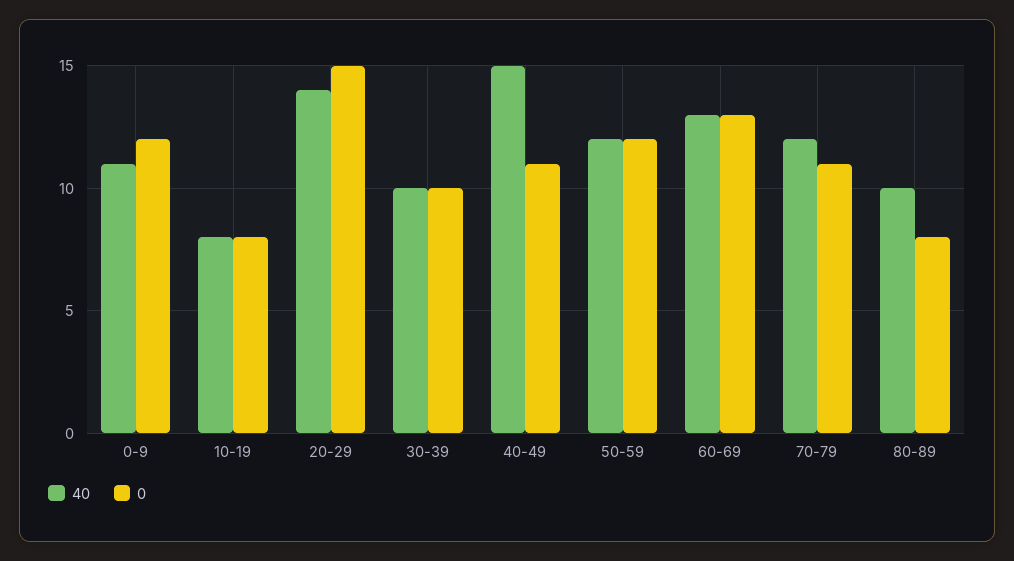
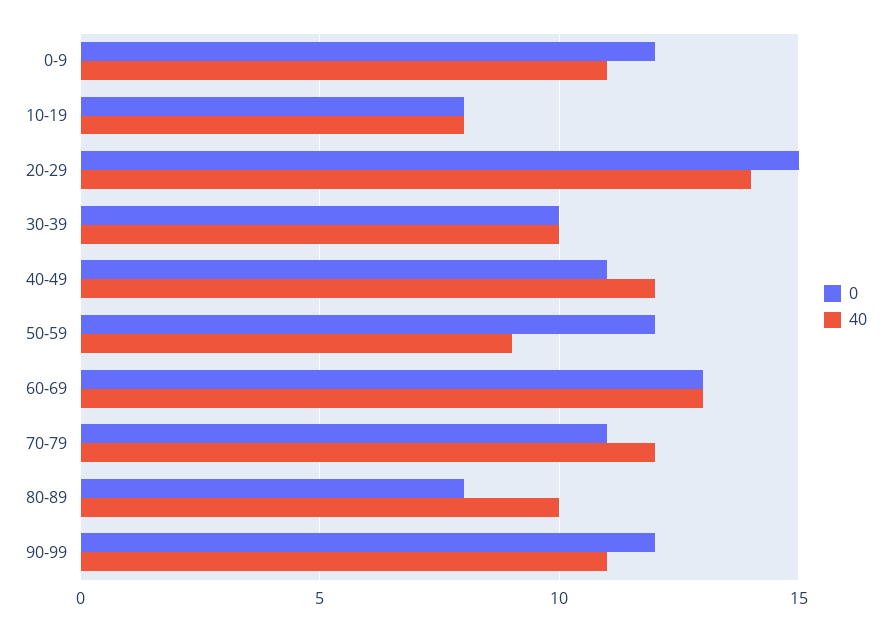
40, 40-49: 15 -> 12
40, 50-59: 12 -> 9
0, 90-99: none -> 12
40, 90-99: none -> 11

